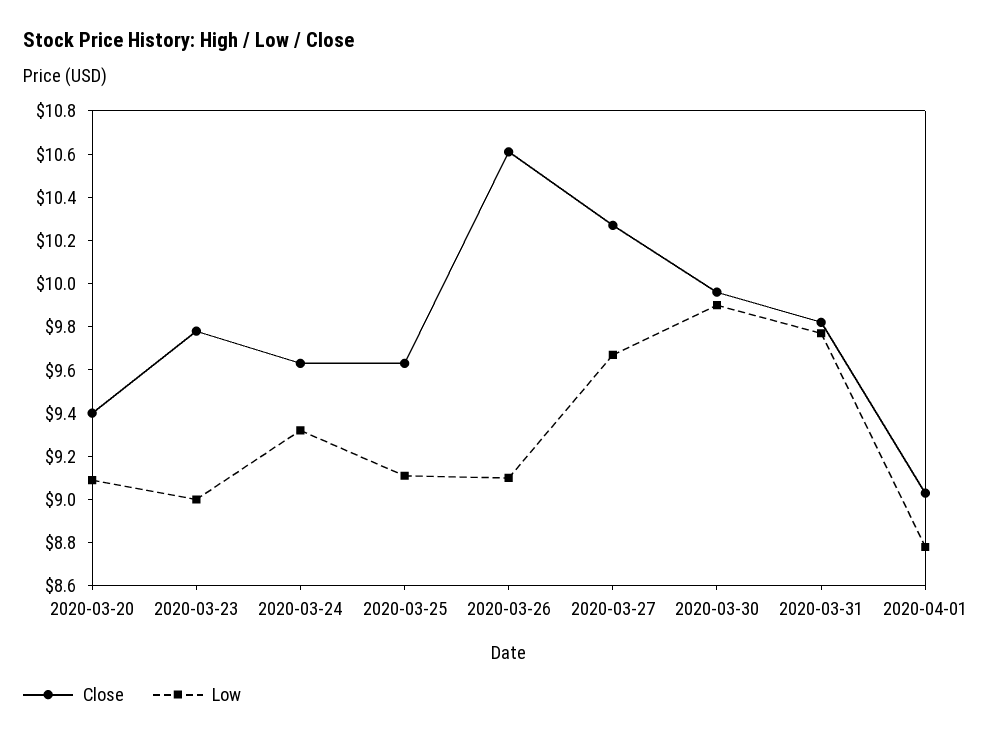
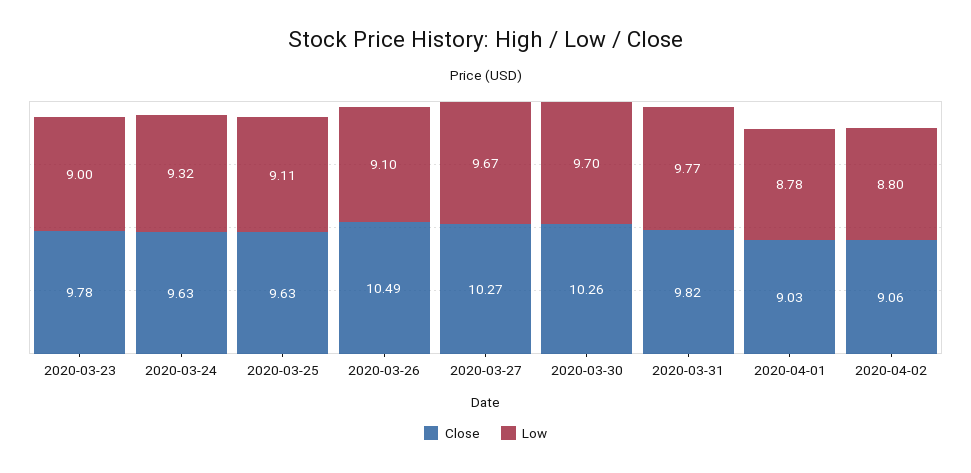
Close, 2020-03-20: 9.4 -> none
Low, 2020-03-20: 9.1 -> none
Close, 2020-03-26: 10.6 -> 10.49
Close, 2020-03-30: 9.95 -> 10.26
Low, 2020-03-30: 9.9 -> 9.7
Close, 2020-04-02: none -> 9.06
Low, 2020-04-02: none -> 8.8

